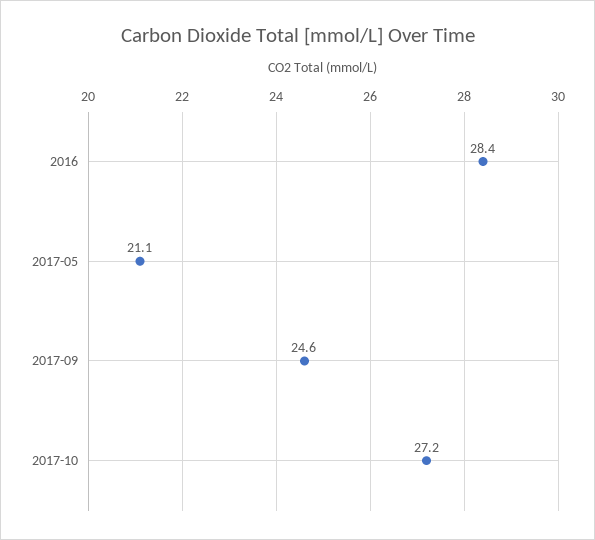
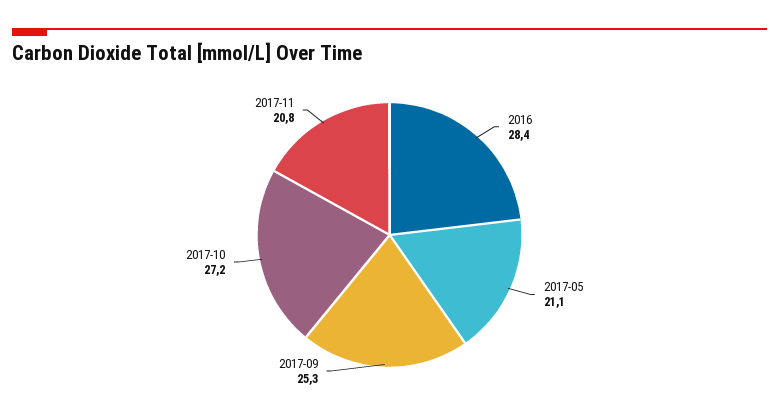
2017-09: 24.6 -> 25.3
2017-11: none -> 20.8

